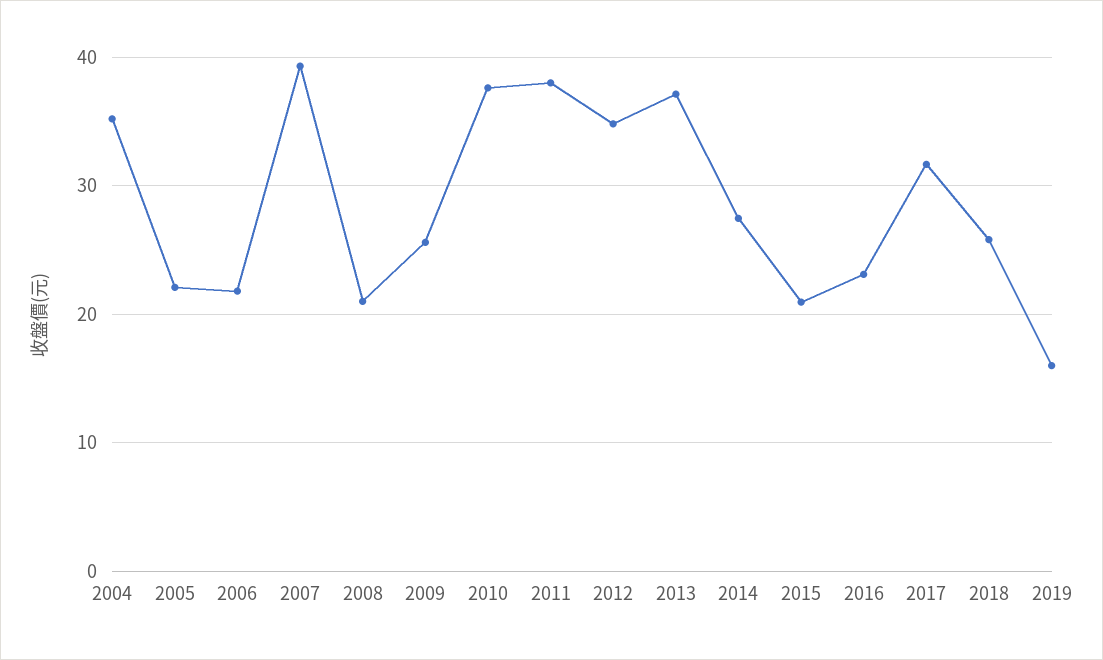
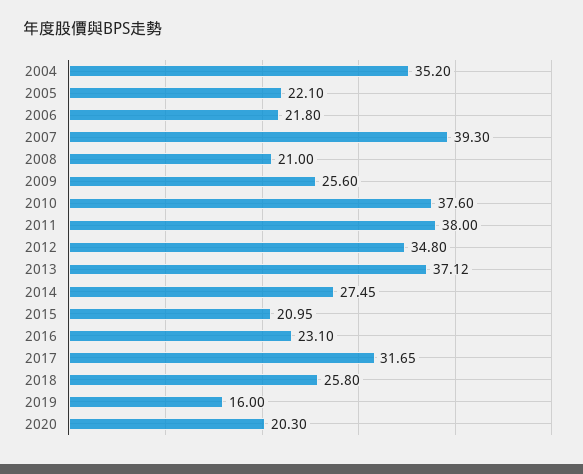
2020: none -> 20.3

